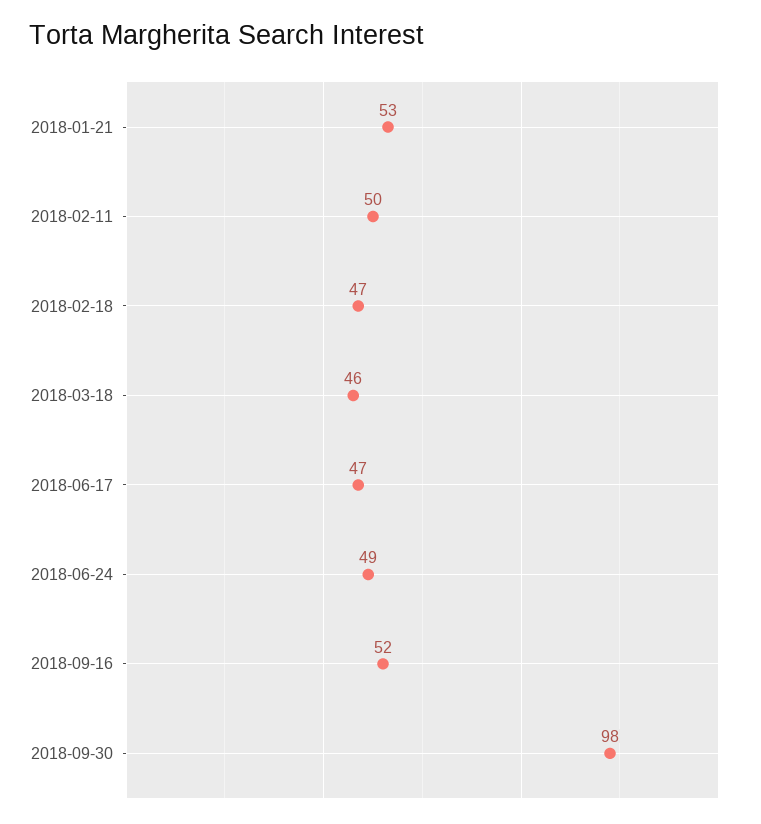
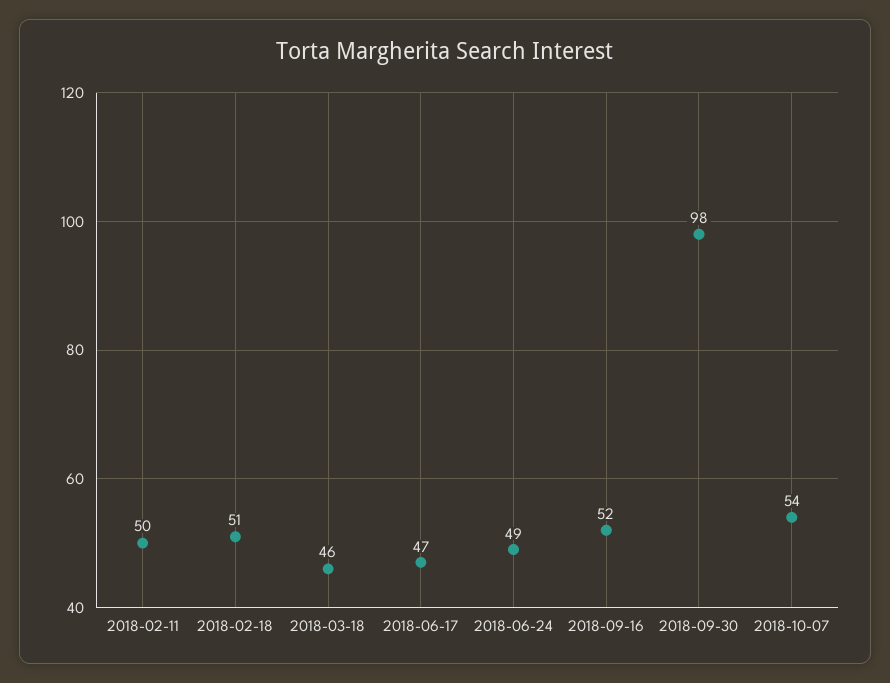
2018-01-21: 53 -> none
2018-02-18: 47 -> 51
2018-10-07: none -> 54

